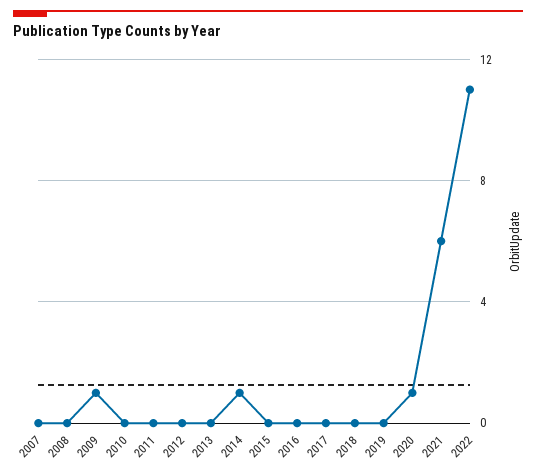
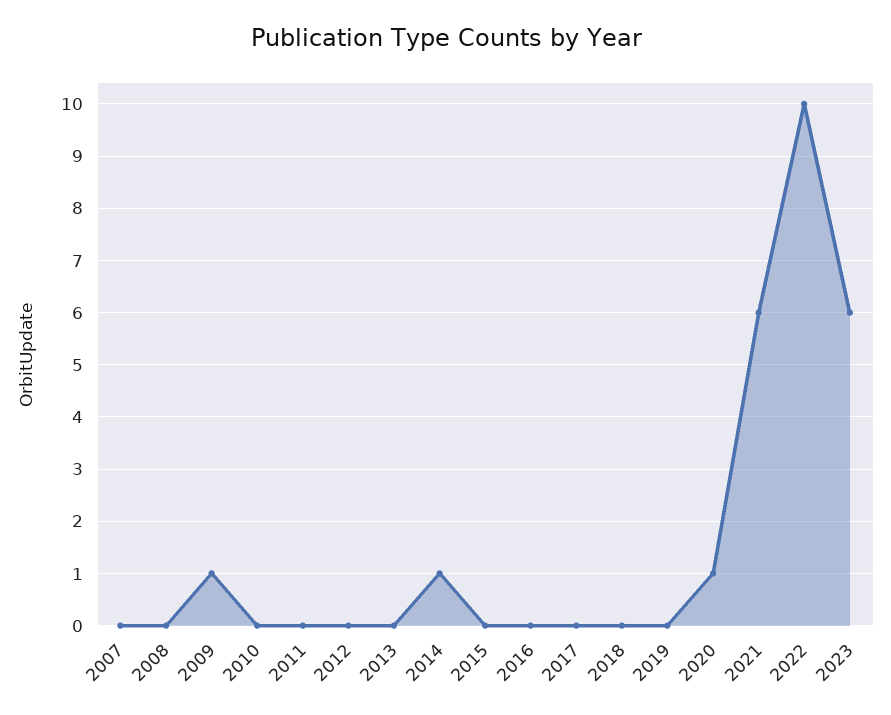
2022: 11 -> 10
2023: none -> 6

